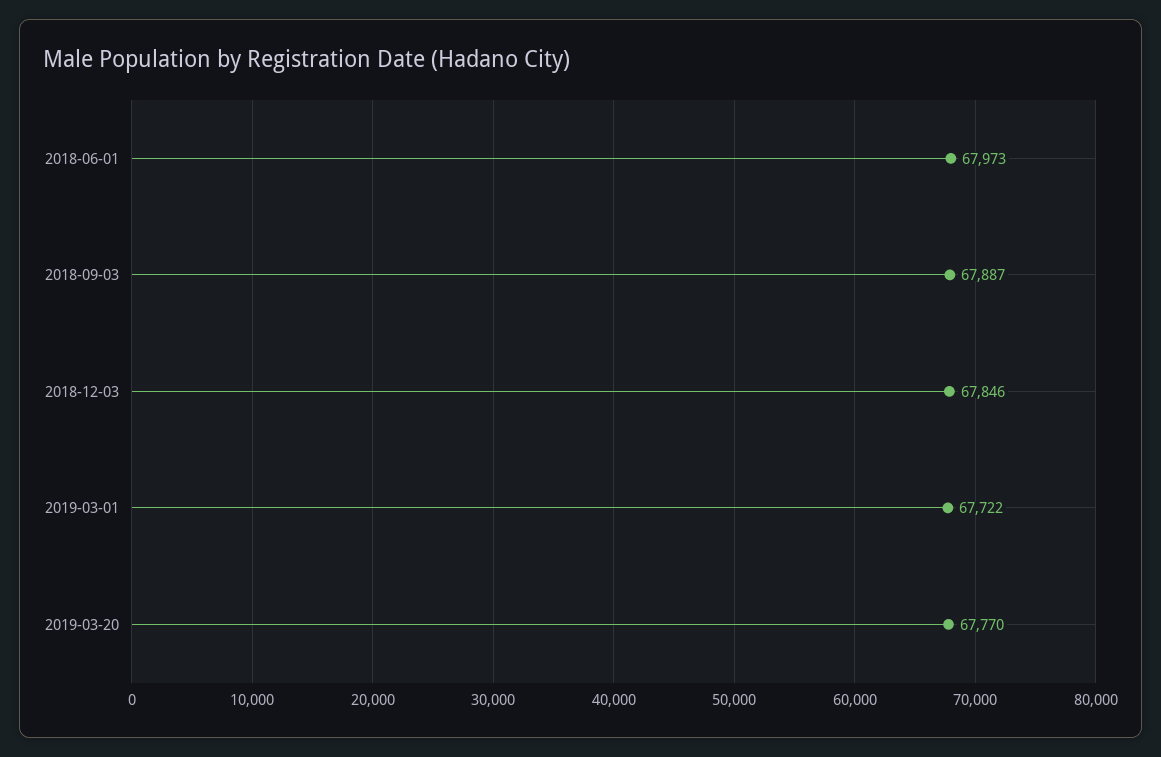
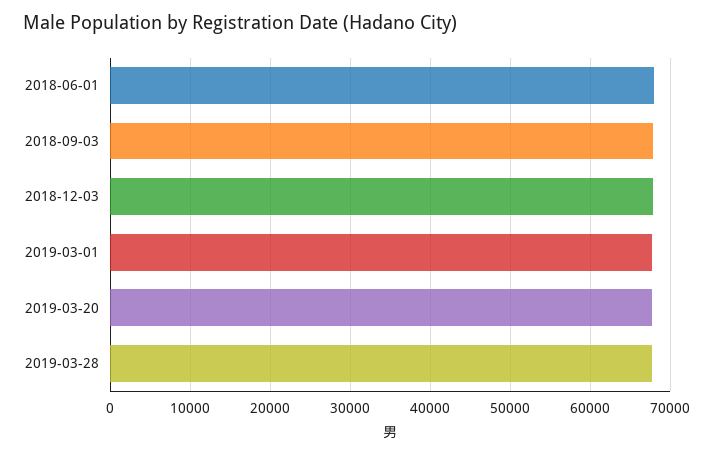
2019-03-28: none -> 68000

